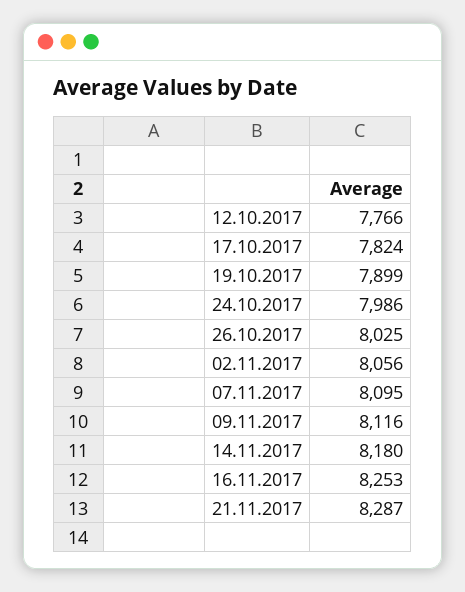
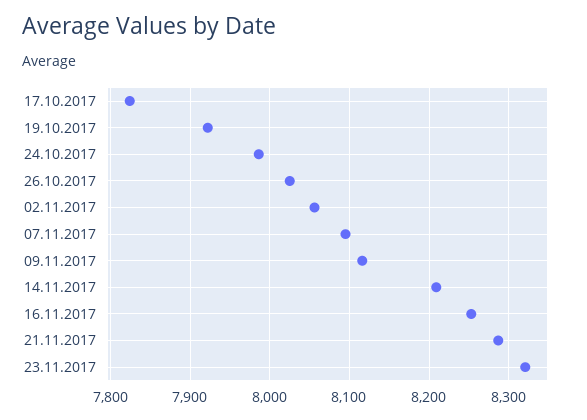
12.10.2017: 7766 -> none
19.10.2017: 7899 -> 7920
14.11.2017: 8180 -> 8210
23.11.2017: none -> 8320

